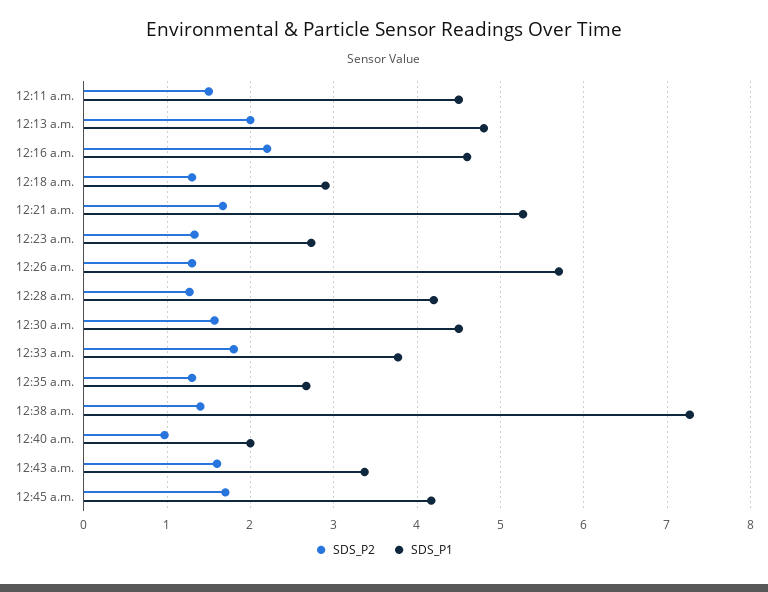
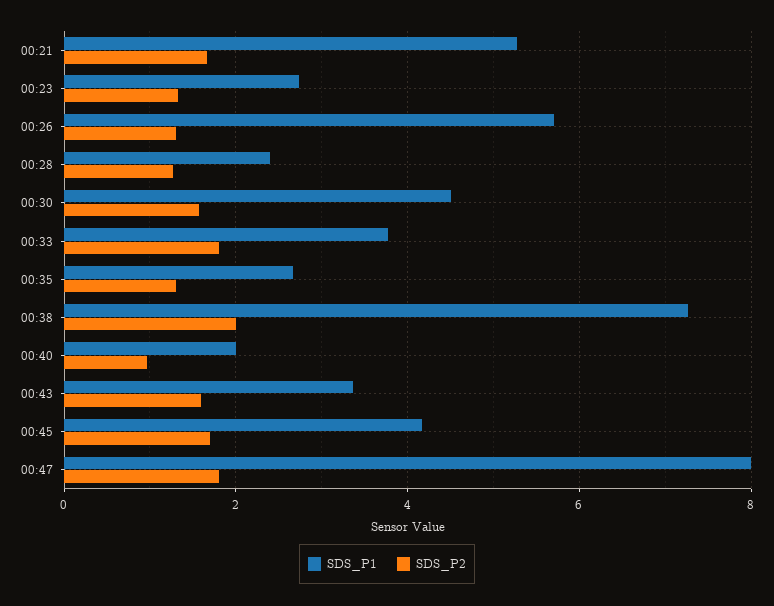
SDS_P2, 12:11 a.m.: 1.5 -> none
SDS_P1, 12:11 a.m.: 4.5 -> none
SDS_P2, 12:13 a.m.: 2 -> none
SDS_P1, 12:13 a.m.: 4.8 -> none
SDS_P2, 12:16 a.m.: 2.2 -> none
SDS_P1, 12:16 a.m.: 4.6 -> none
SDS_P2, 12:18 a.m.: 1.3 -> none
SDS_P1, 12:18 a.m.: 2.9 -> none
SDS_P1, 12:28 a.m.: 4.2 -> 2.4
SDS_P2, 12:38 a.m.: 1.4 -> 2
SDS_P1, 00:47: none -> 8
SDS_P2, 00:47: none -> 1.8

